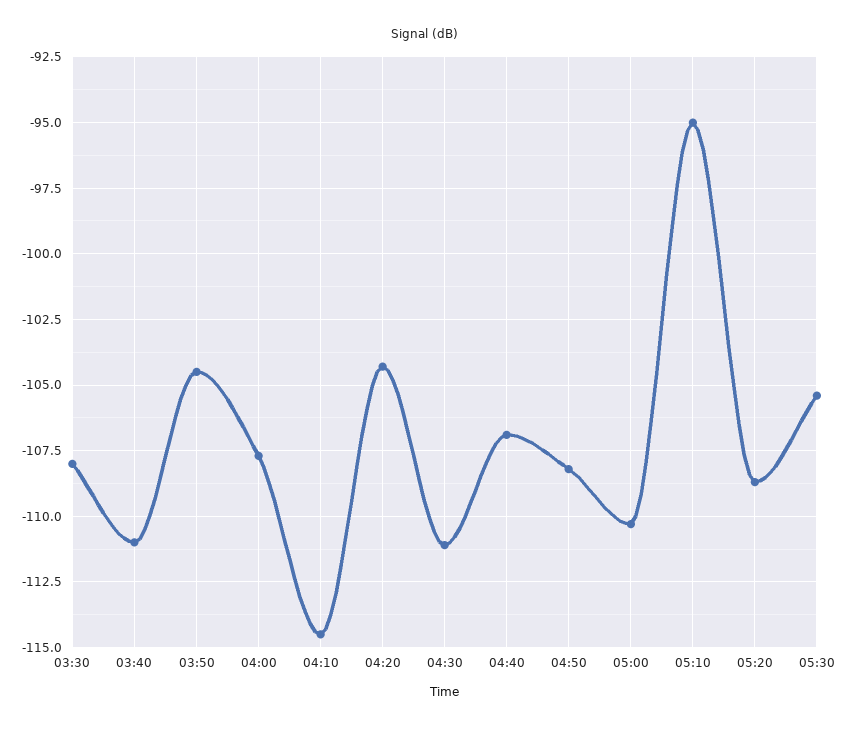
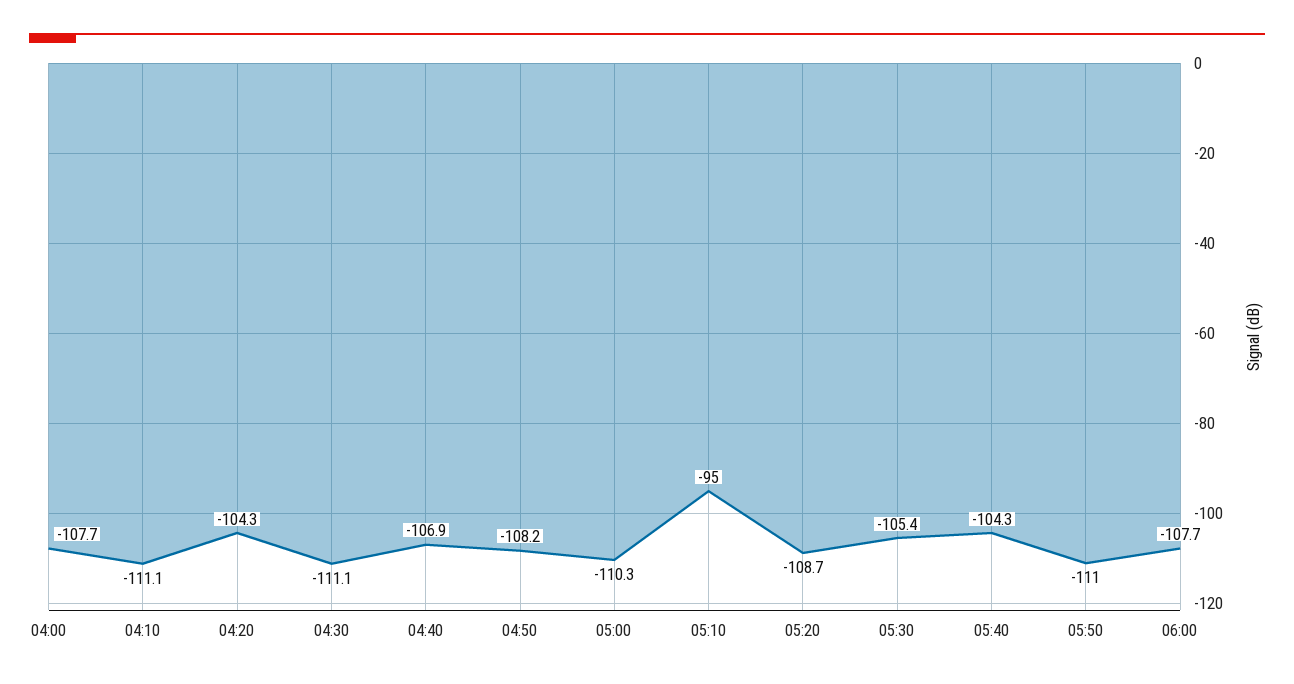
03:30: -108 -> none
03:40: -111 -> none
03:50: -104.5 -> none
04:10: -114.5 -> -111.1
05:40: none -> -104.3
05:50: none -> -111
06:00: none -> -107.7

